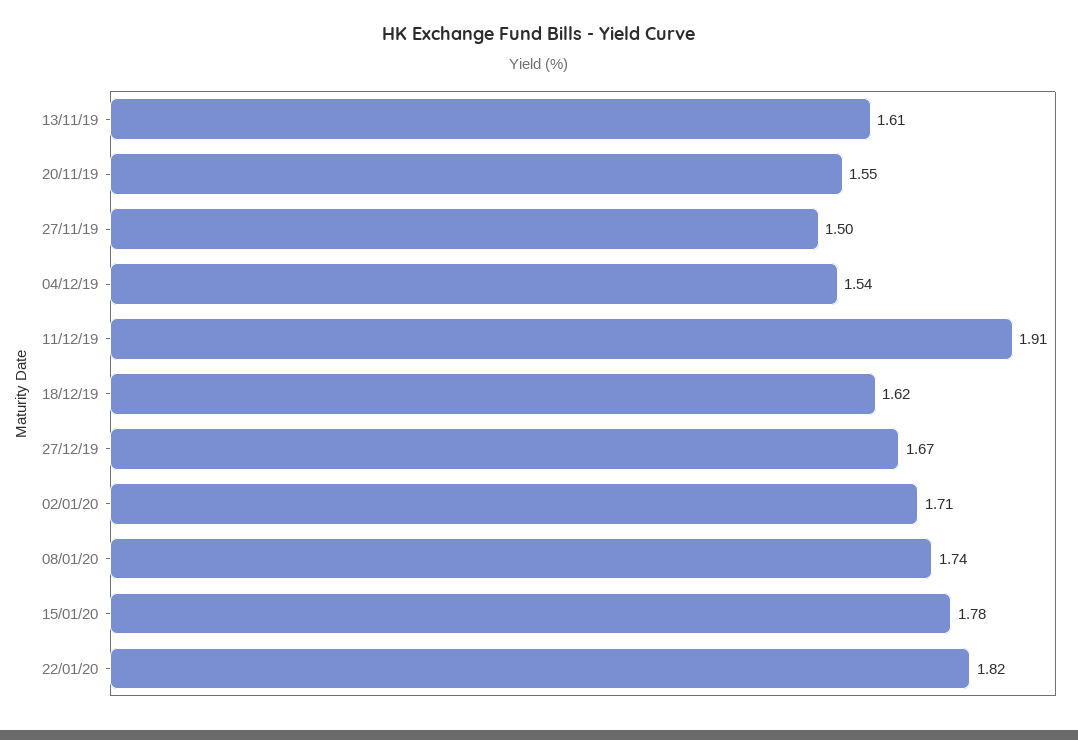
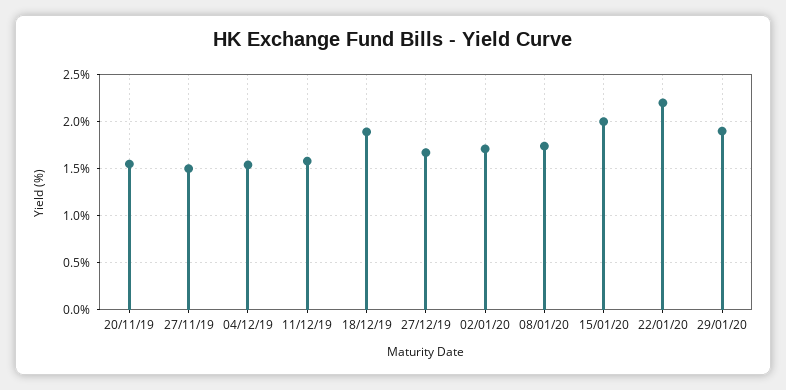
13/11/19: 1.61 -> none
11/12/19: 1.91 -> 1.6
18/12/19: 1.62 -> 1.9
15/01/20: 1.78 -> 2
22/01/20: 1.82 -> 2.2
29/01/20: none -> 1.9

